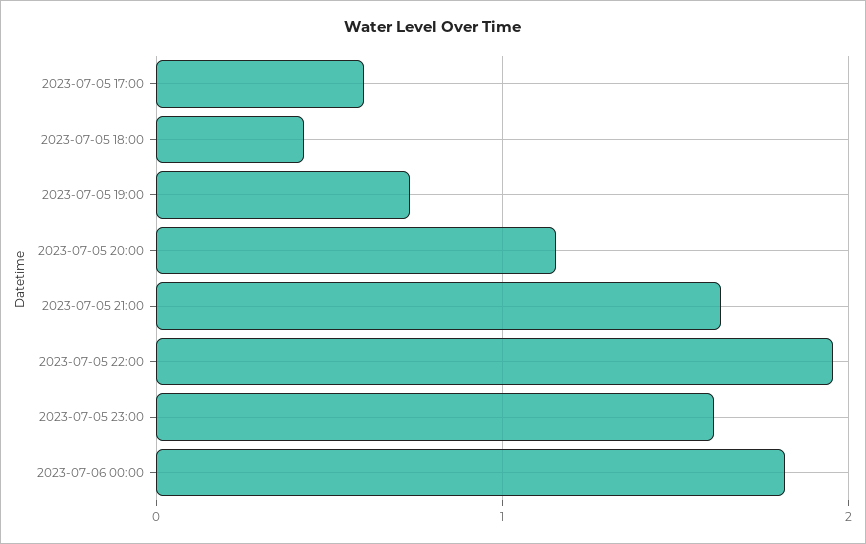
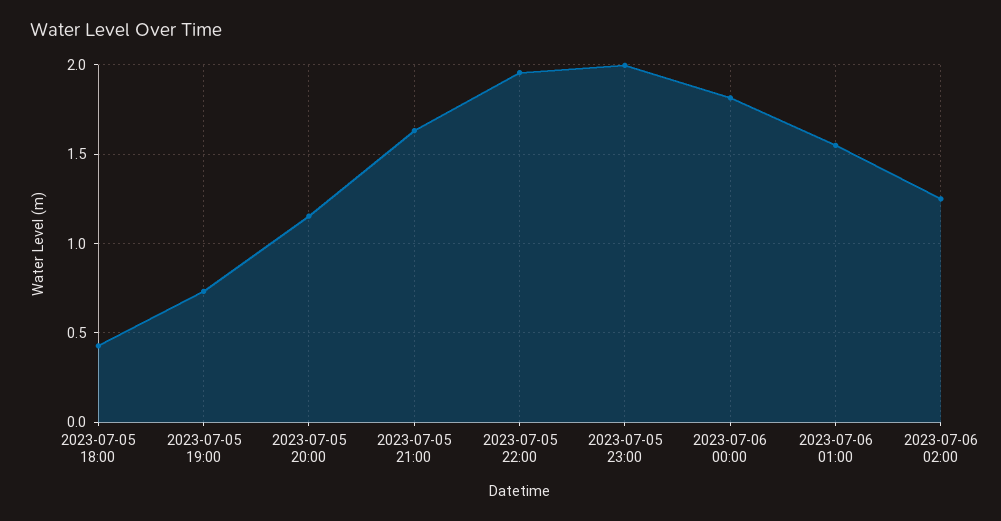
2023-07-05 17:00: 0.6 -> none
2023-07-05 23:00: 1.6 -> 2
2023-07-06 01:00: none -> 1.55
2023-07-06 02:00: none -> 1.25

